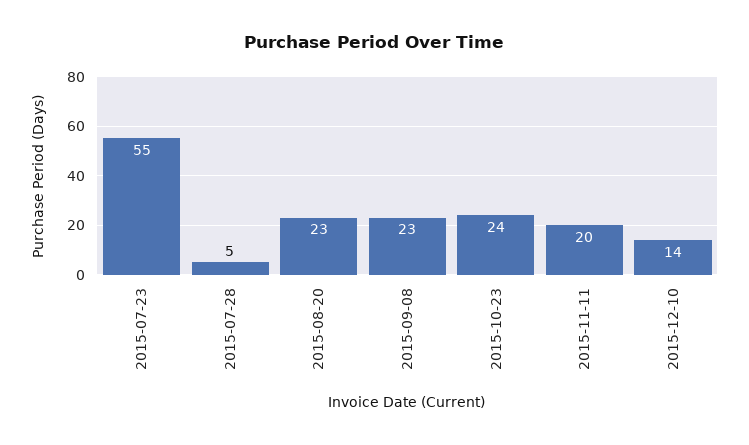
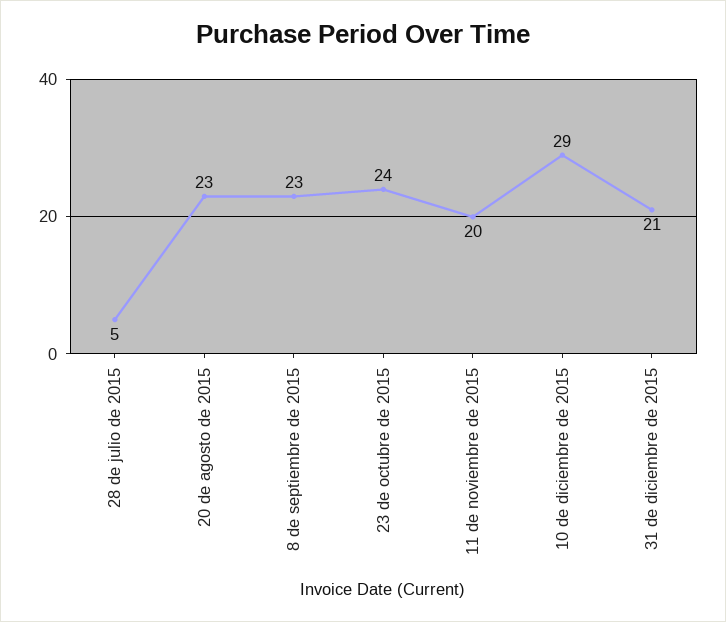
2015-07-23: 55 -> none
2015-12-10: 14 -> 29
31 de diciembre de 2015: none -> 21

